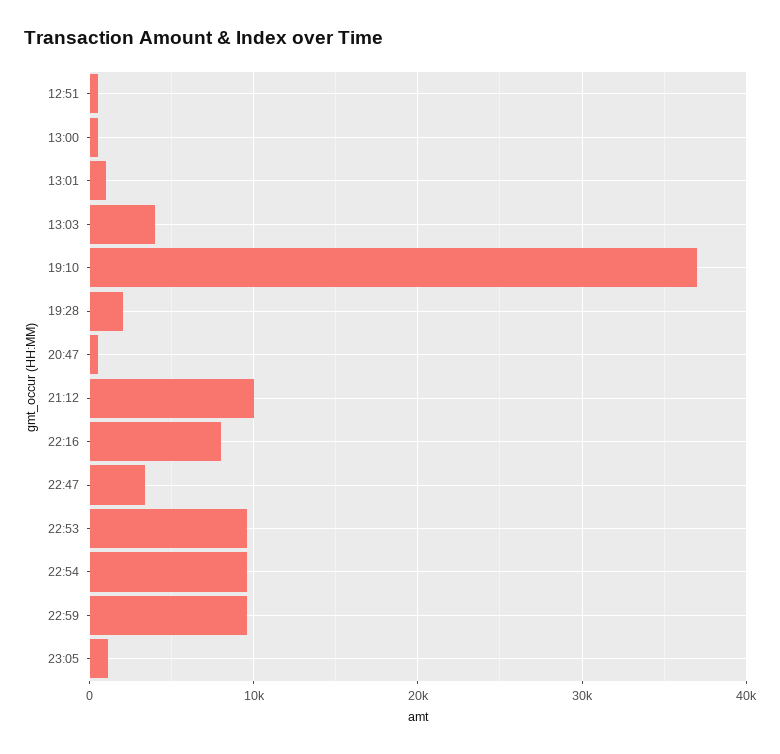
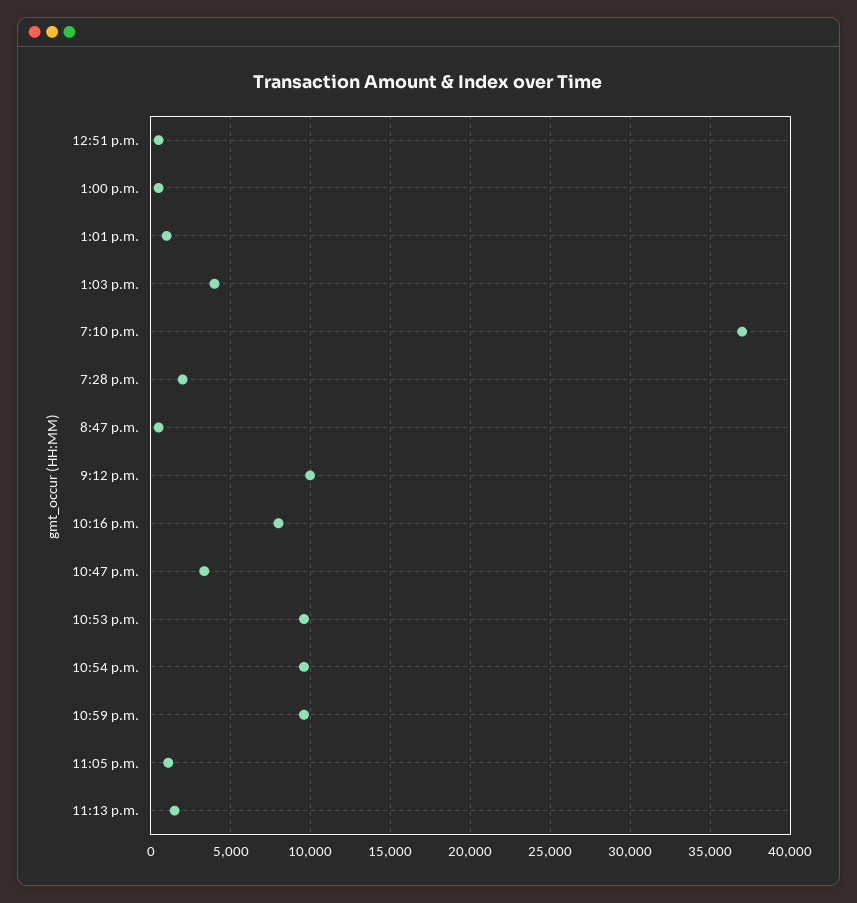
11:13 p.m.: none -> 1500

